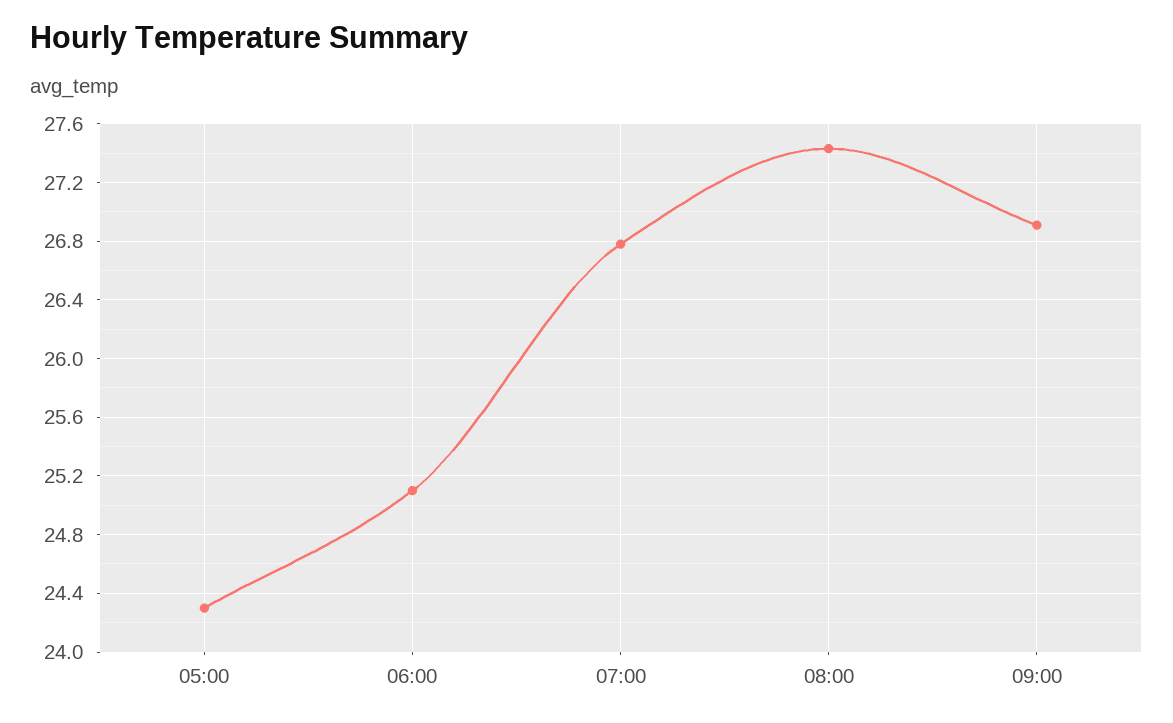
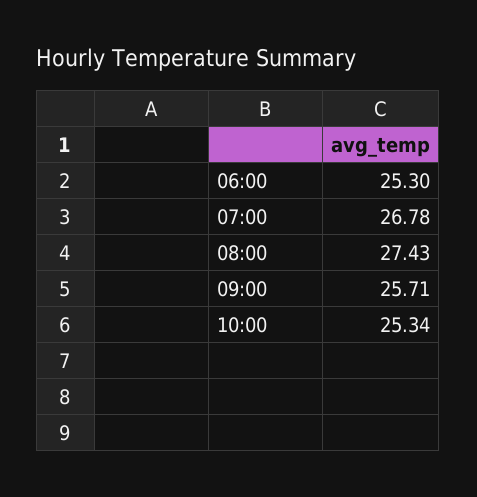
05:00: 24.3 -> none
06:00: 25.1 -> 25.3
09:00: 26.9 -> 25.71
10:00: none -> 25.34

